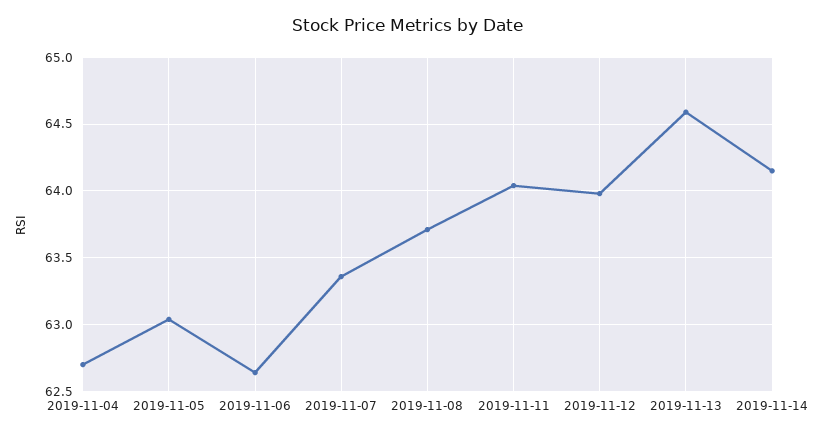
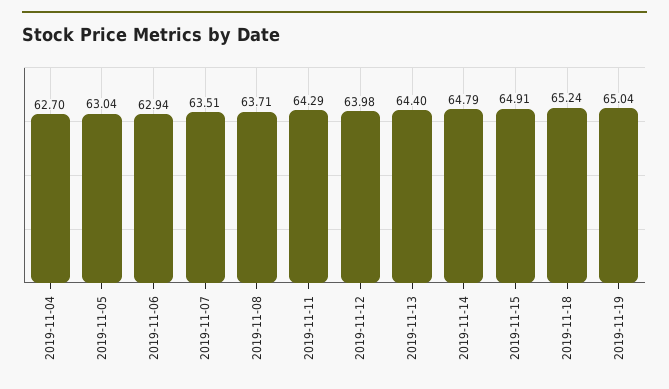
2019-11-06: 62.65 -> 62.94
2019-11-07: 63.35 -> 63.51
2019-11-11: 64.05 -> 64.29
2019-11-13: 64.6 -> 64.4
2019-11-14: 64.15 -> 64.79
2019-11-15: none -> 64.91
2019-11-18: none -> 65.24
2019-11-19: none -> 65.04

